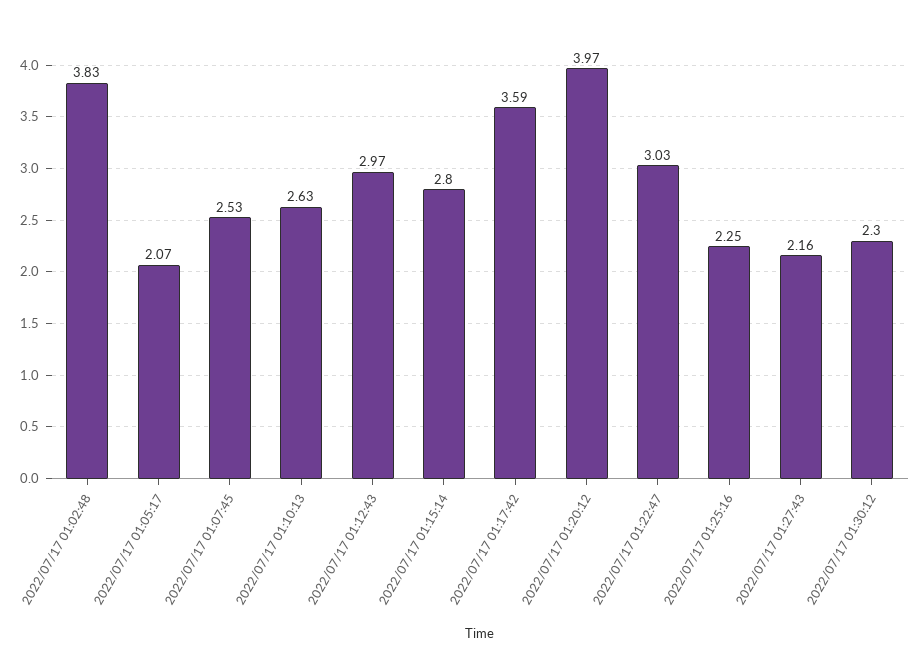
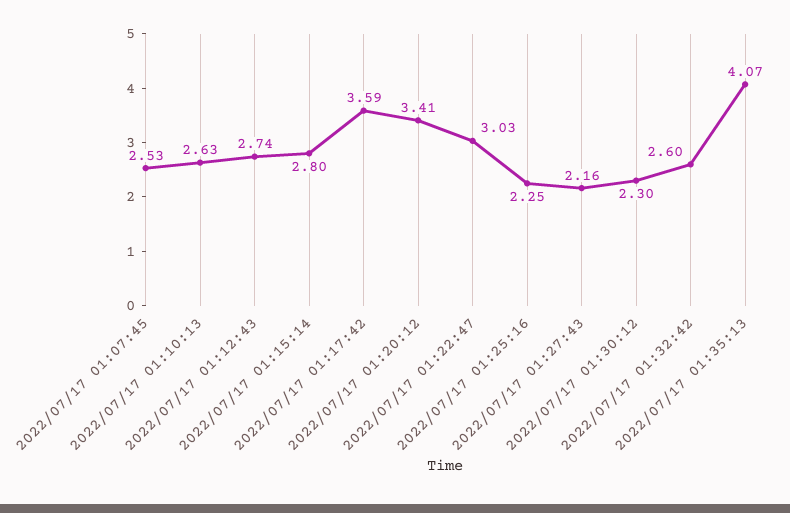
2022/07/17 01:02:48: 3.83 -> none
2022/07/17 01:05:17: 2.07 -> none
2022/07/17 01:12:43: 2.97 -> 2.74
2022/07/17 01:20:12: 3.97 -> 3.41
2022/07/17 01:32:42: none -> 2.6
2022/07/17 01:35:13: none -> 4.07

